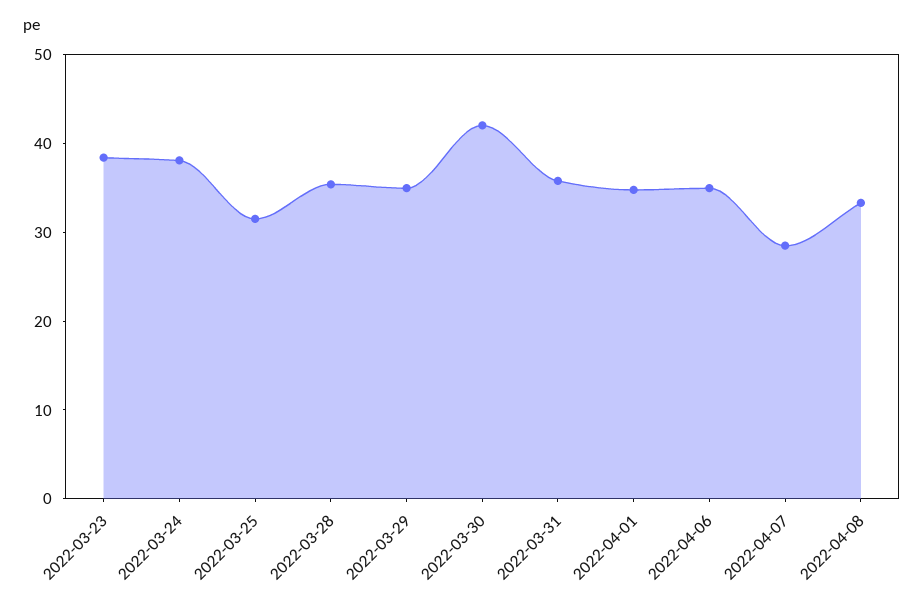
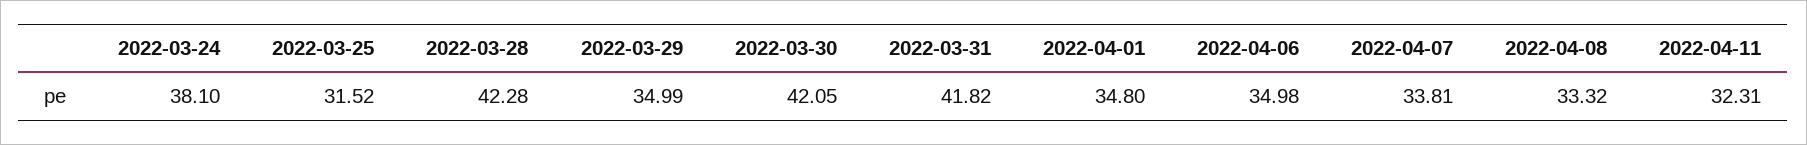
2022-03-23: 38 -> none
2022-03-28: 36 -> 42.28
2022-03-31: 36 -> 41.82
2022-04-07: 28 -> 33.81
2022-04-11: none -> 32.31

